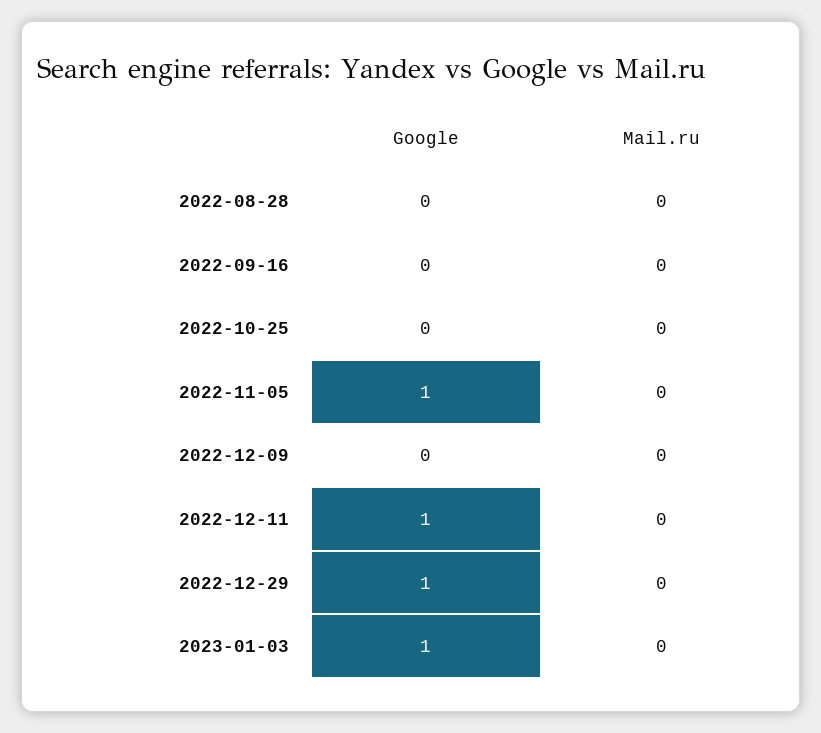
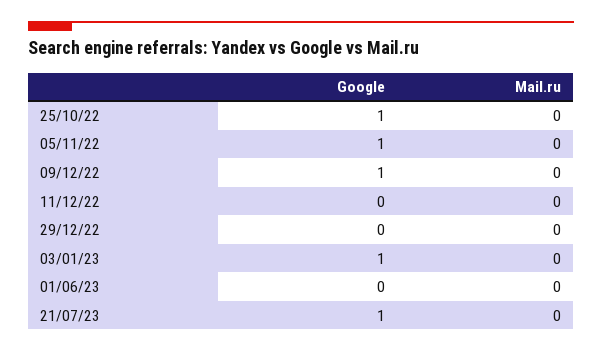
Google, 2022-08-28: 0 -> none
Mail.ru, 2022-08-28: 0 -> none
Google, 2022-09-16: 0 -> none
Mail.ru, 2022-09-16: 0 -> none
Google, 2022-10-25: 0 -> 1
Google, 2022-12-09: 0 -> 1
Google, 2022-12-11: 1 -> 0
Google, 2022-12-29: 1 -> 0
Google, 01/06/23: none -> 0
Mail.ru, 01/06/23: none -> 0
Google, 21/07/23: none -> 1
Mail.ru, 21/07/23: none -> 0

